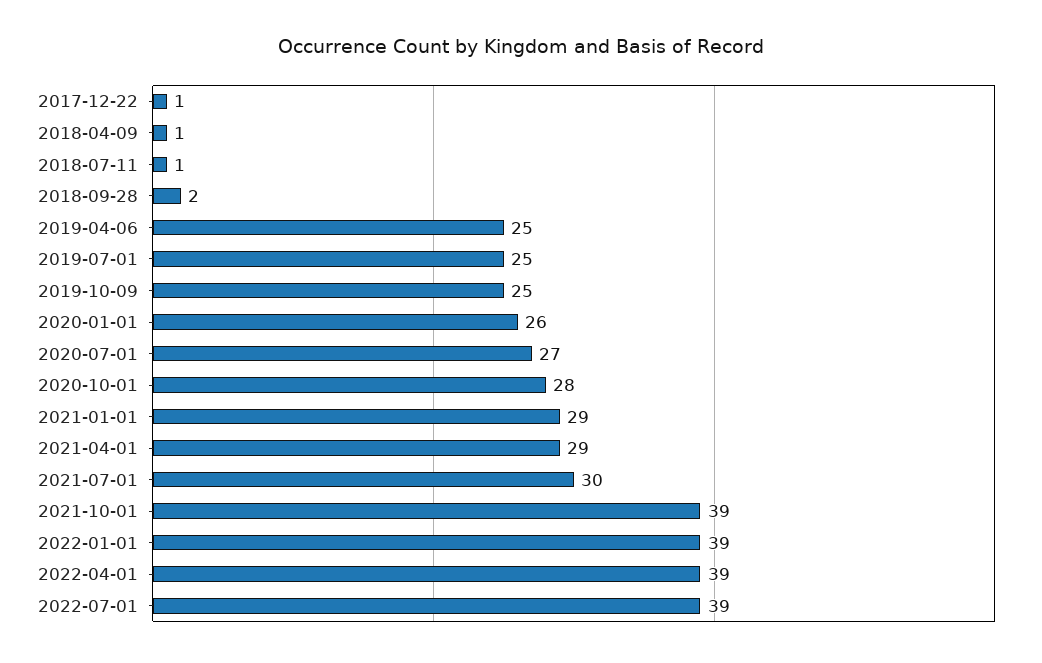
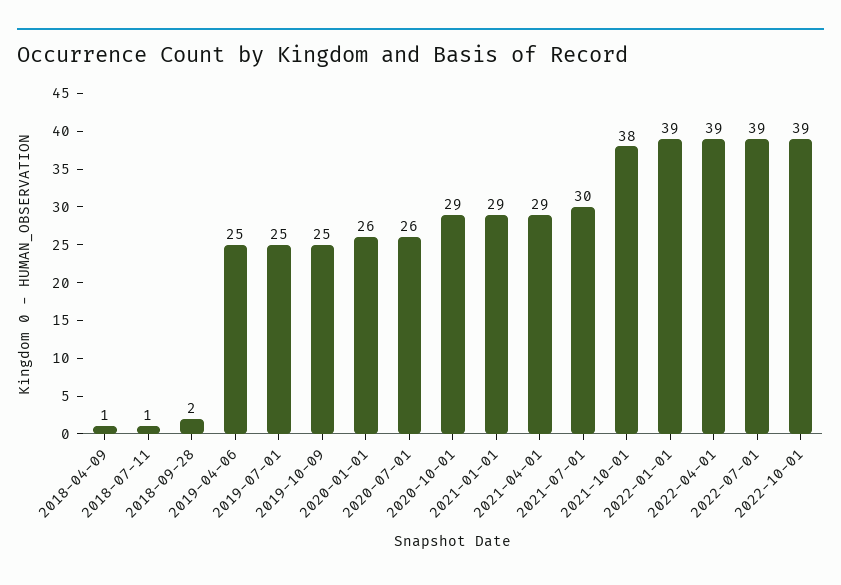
2017-12-22: 1 -> none
2020-07-01: 27 -> 26
2020-10-01: 28 -> 29
2021-10-01: 39 -> 38
2022-10-01: none -> 39

